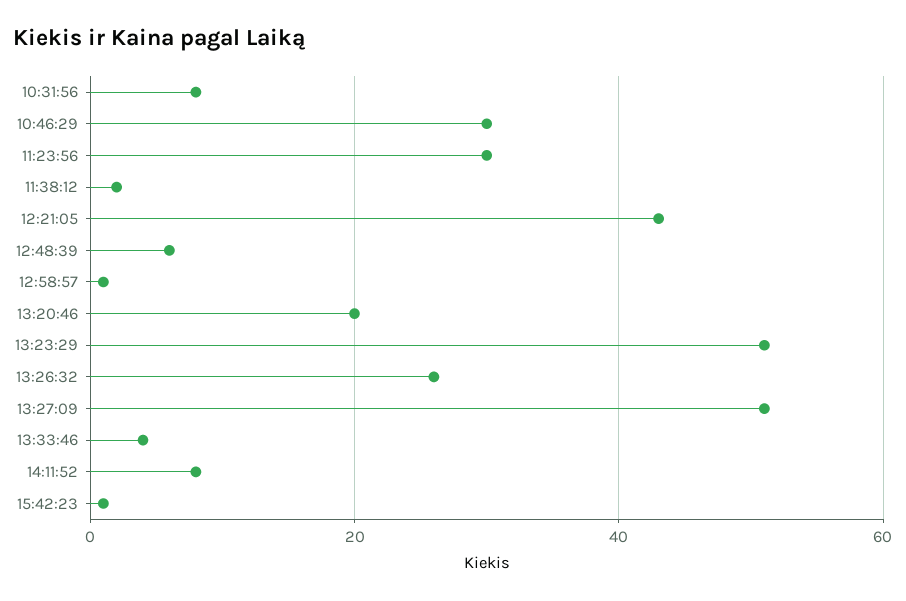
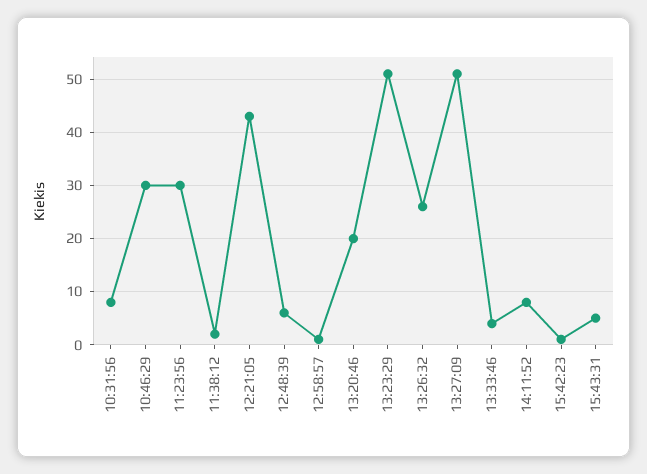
15:43:31: none -> 5

